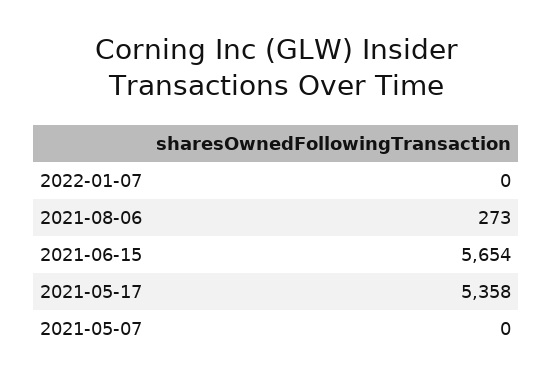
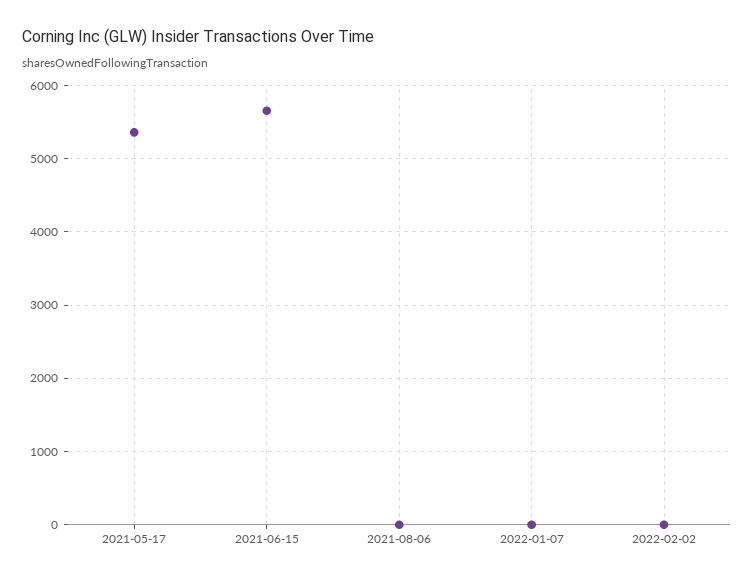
2021-08-06: 273 -> 0
2021-05-07: 0 -> none
2022-02-02: none -> 0

